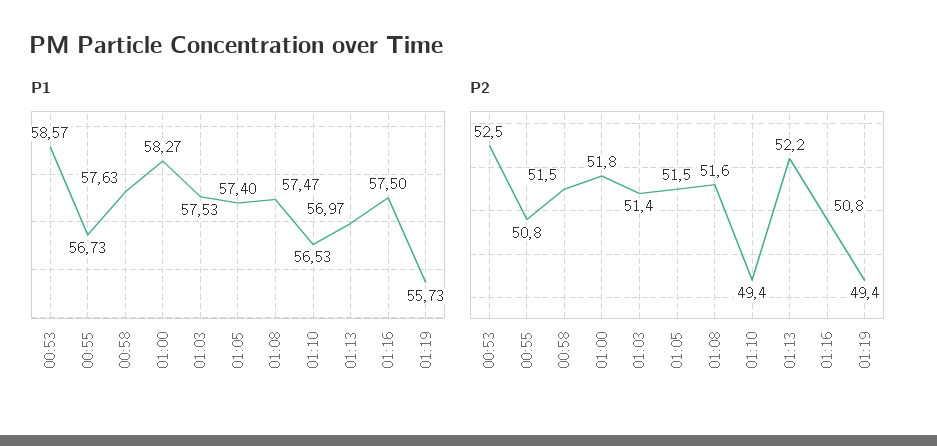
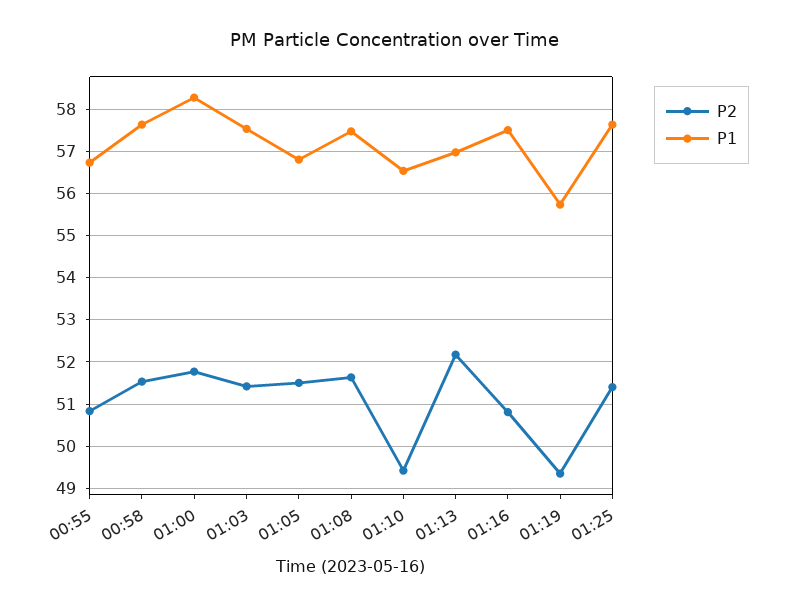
P1, 00:53: 58.57 -> none
P1, 01:05: 57.4 -> 56.8
P2, 00:53: 52.5 -> none
P2, 01:25: none -> 51.4
P1, 01:25: none -> 57.6

